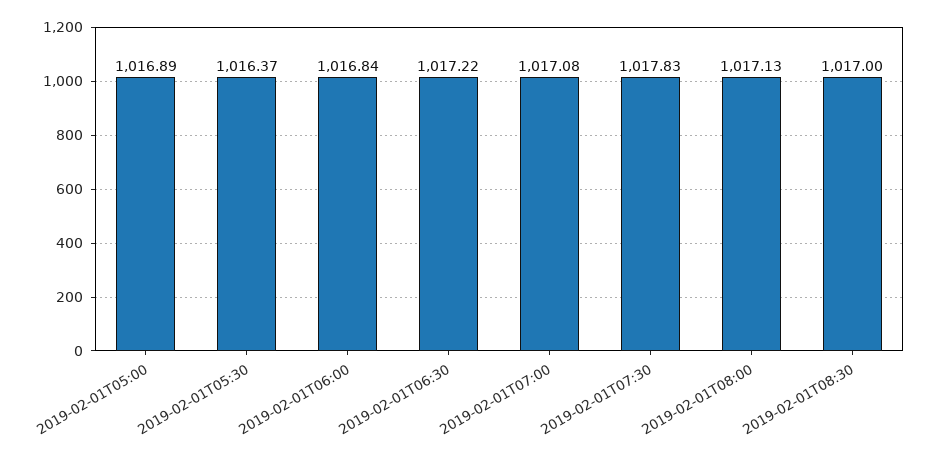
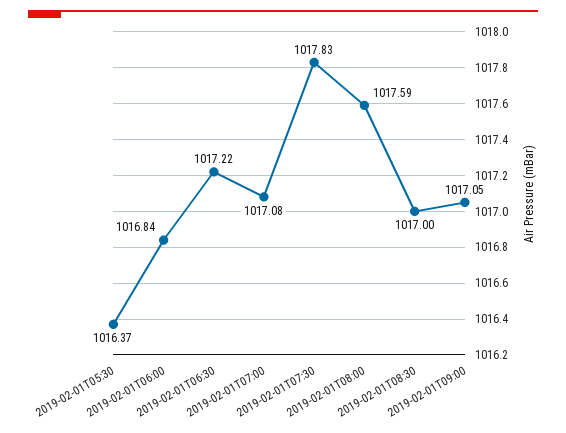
2019-02-01T05:00: 1016.89 -> none
2019-02-01T08:00: 1017.13 -> 1017.59
2019-02-01T09:00: none -> 1017.05

